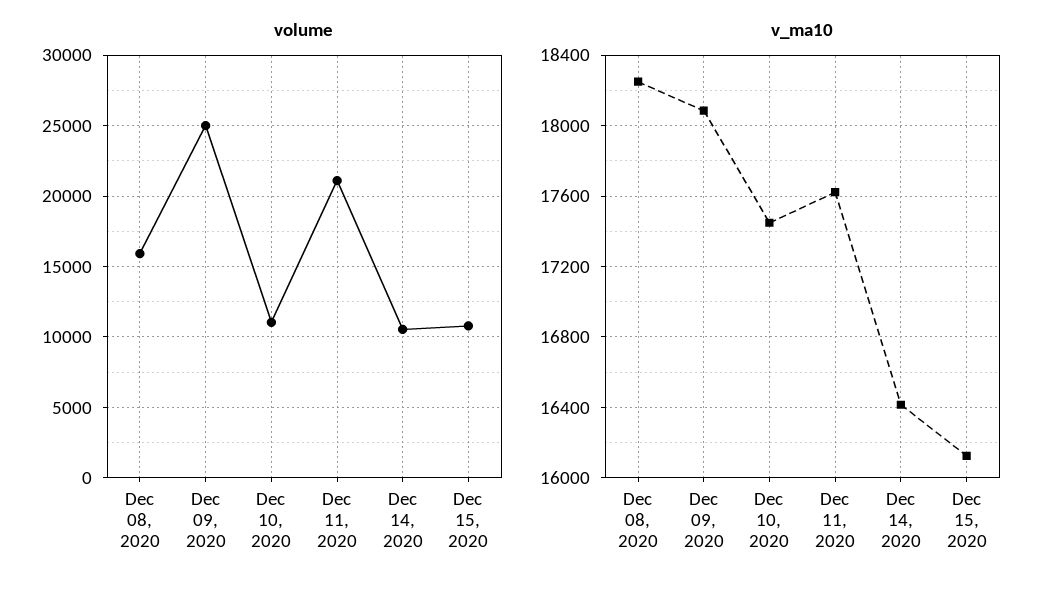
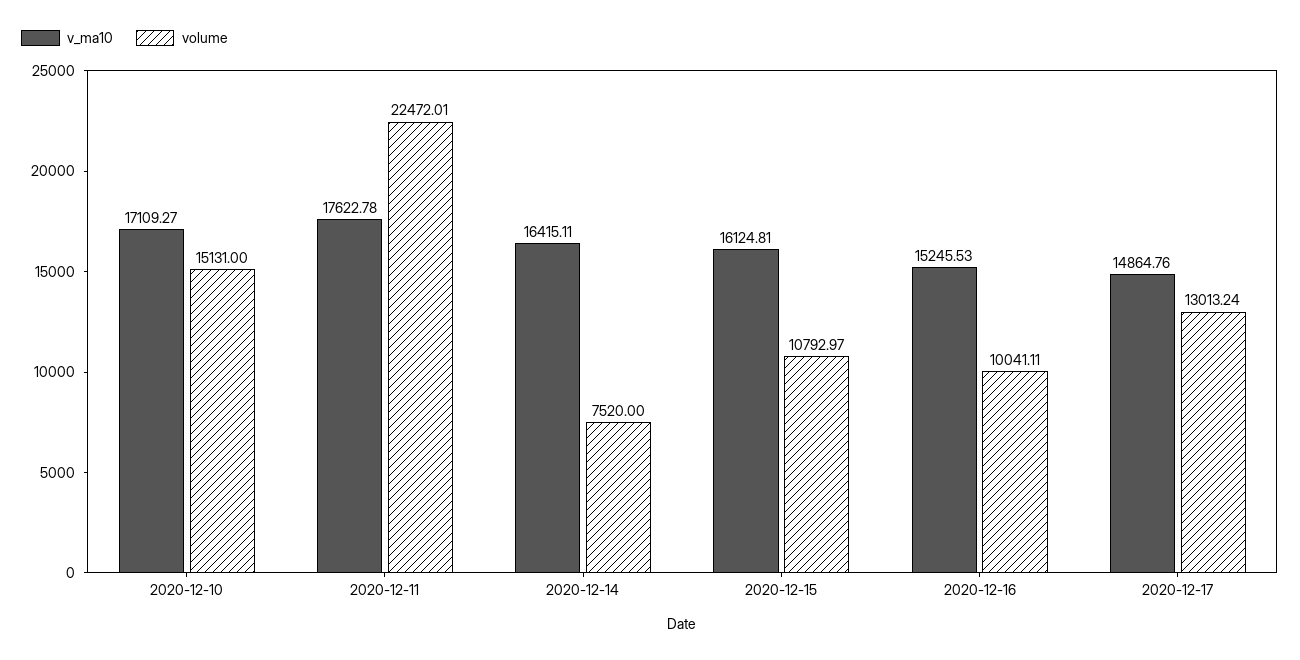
volume, Dec 08, 2020: 16000 -> none
volume, Dec 09, 2020: 25000 -> none
volume, Dec 10, 2020: 11000 -> 15131
volume, Dec 11, 2020: 21000 -> 22472.01
volume, Dec 14, 2020: 10500 -> 7520
v_ma10, Dec 08, 2020: 18250 -> none
v_ma10, Dec 09, 2020: 18100 -> none
v_ma10, Dec 10, 2020: 17450 -> 17109.27
v_ma10, 2020-12-16: none -> 15245.53
volume, 2020-12-16: none -> 10041.11
v_ma10, 2020-12-17: none -> 14864.76
volume, 2020-12-17: none -> 13013.24

